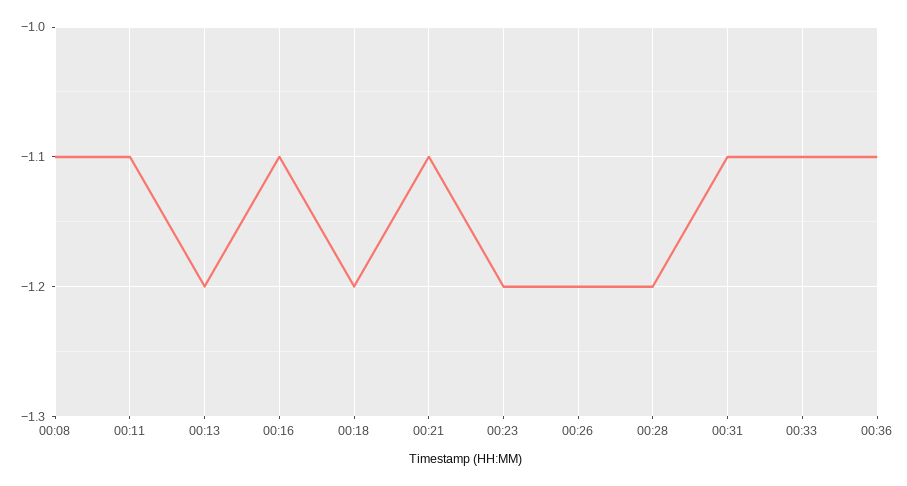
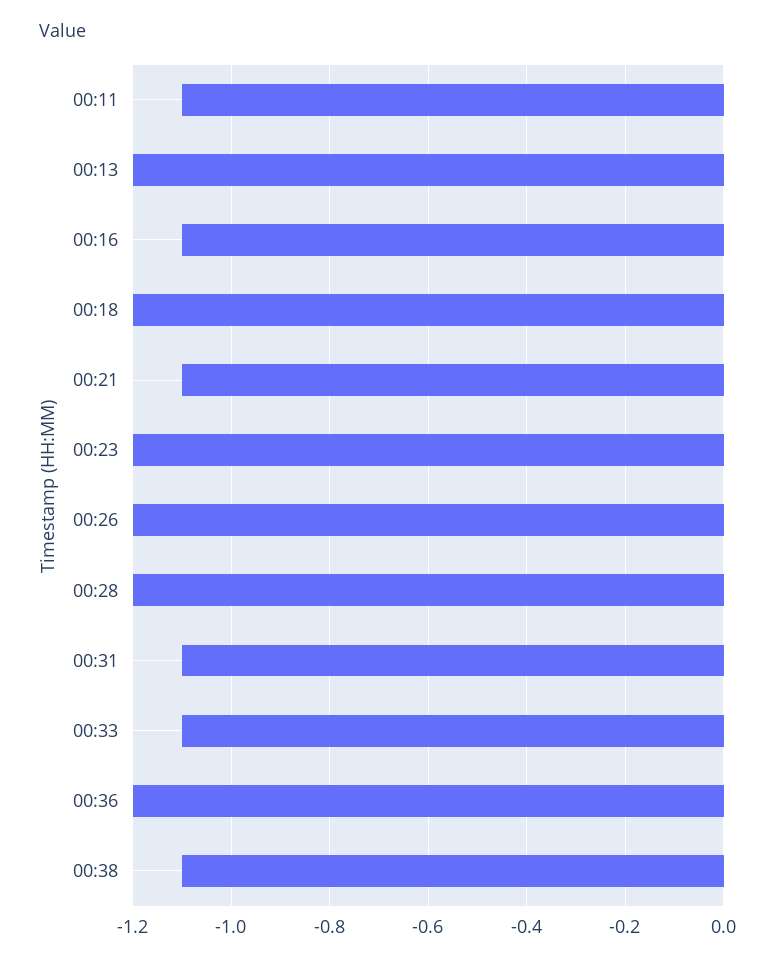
00:08: -1.1 -> none
00:36: -1.1 -> -1.2
00:38: none -> -1.1

